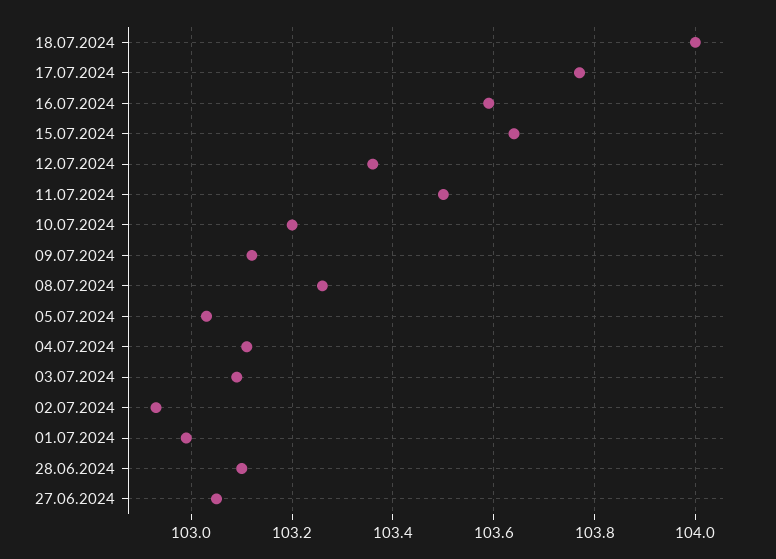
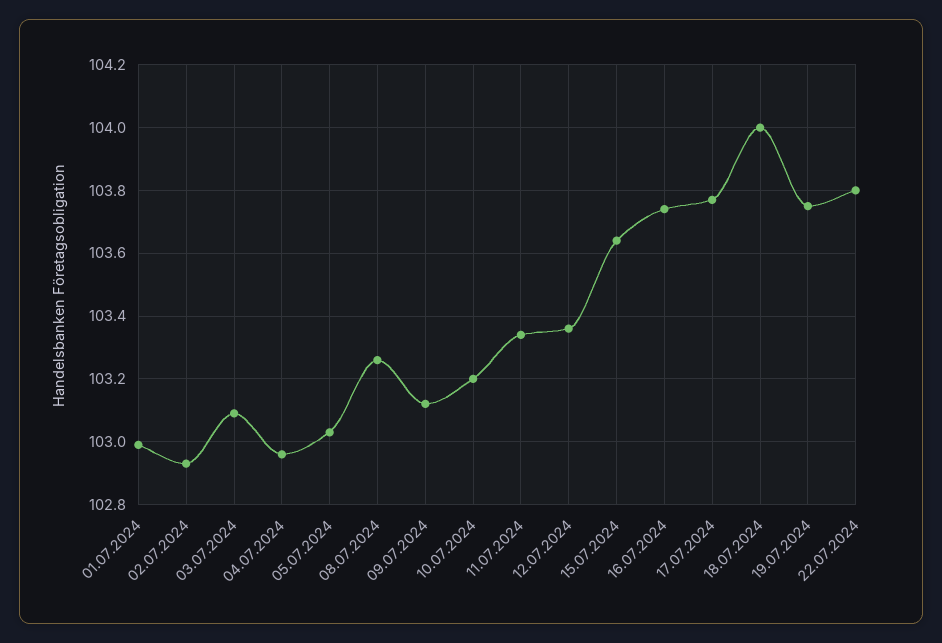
16.07.2024: 103.6 -> 103.75
11.07.2024: 103.5 -> 103.35
04.07.2024: 103.1 -> 102.95
28.06.2024: 103.1 -> none
27.06.2024: 103.05 -> none
19.07.2024: none -> 103.75
22.07.2024: none -> 103.8

